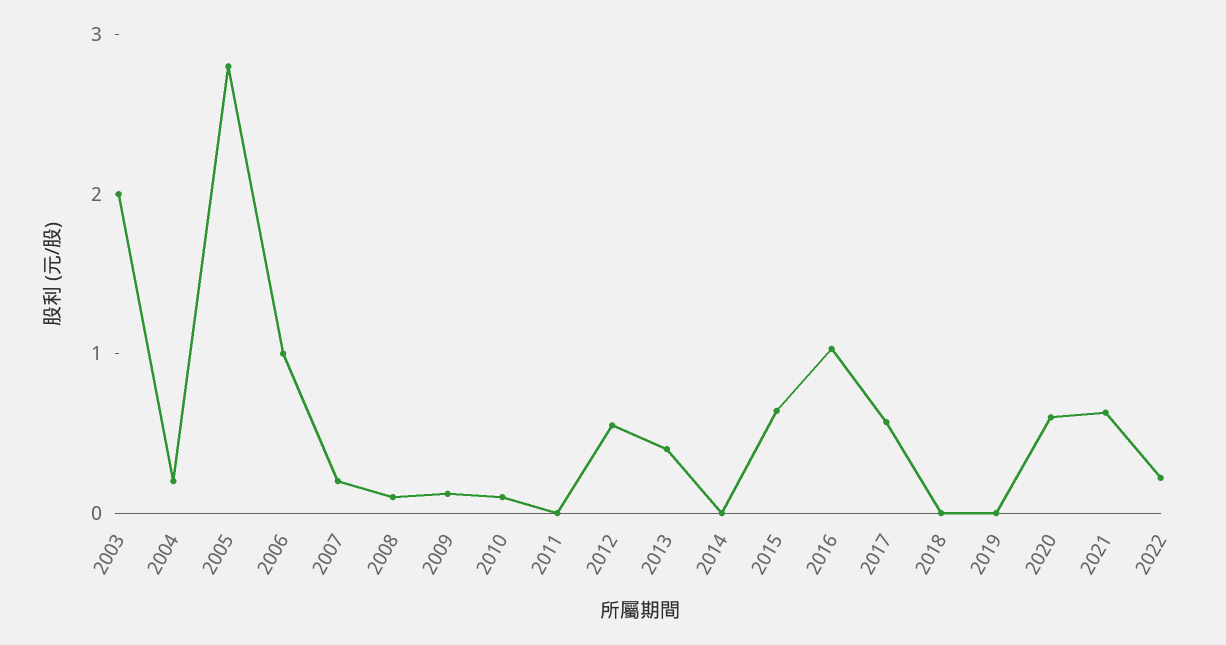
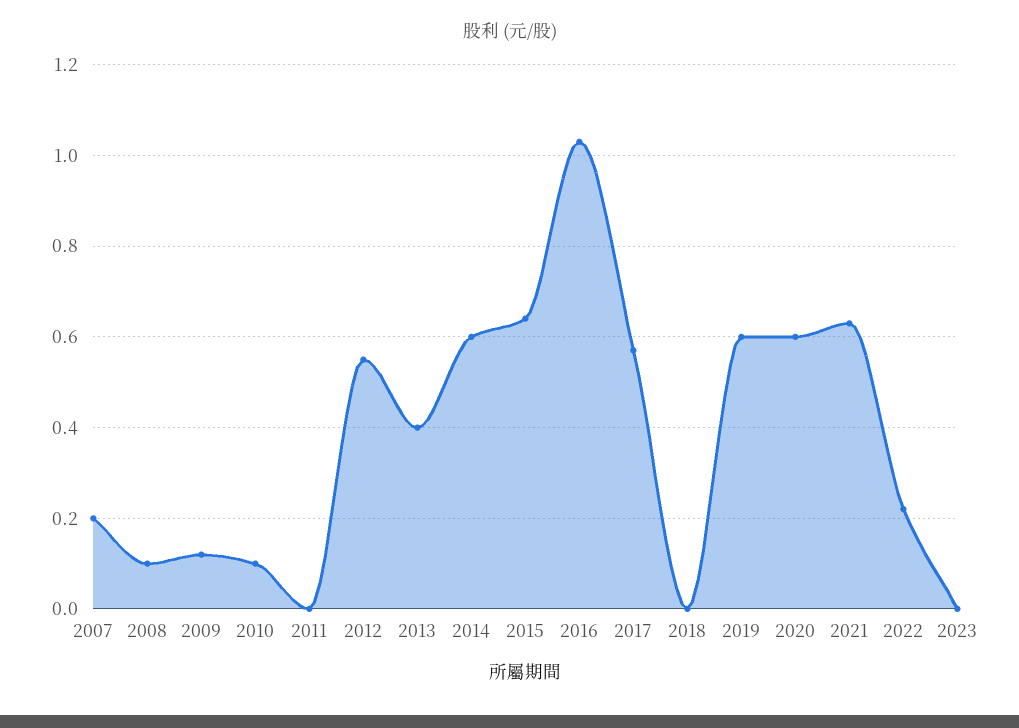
2003: 2 -> none
2004: 0.2 -> none
2005: 2.8 -> none
2006: 1 -> none
2014: 0 -> 0.6
2019: 0 -> 0.6
2023: none -> 0

